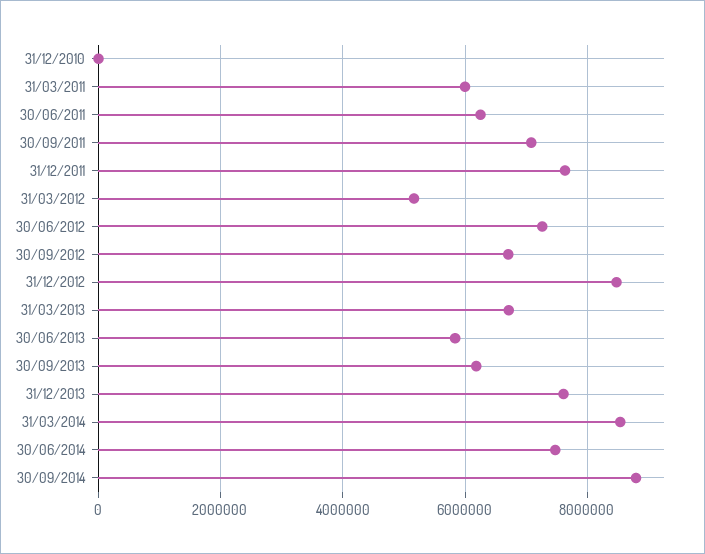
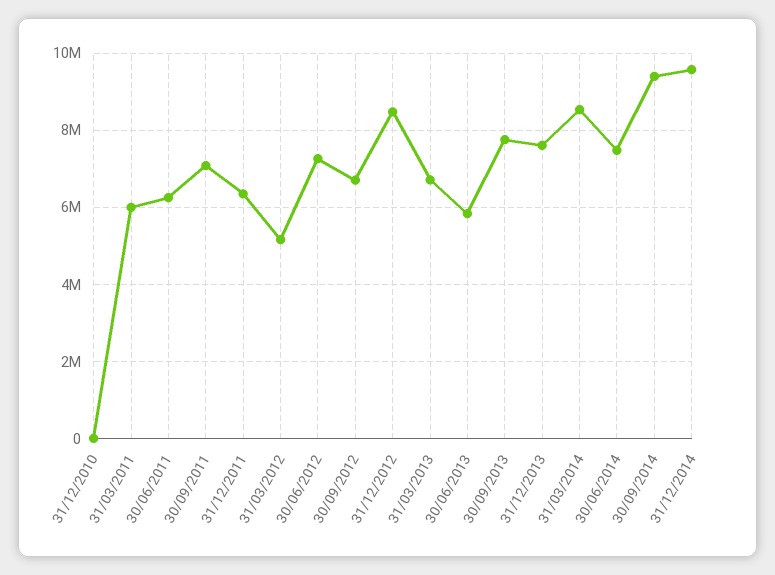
31/12/2011: 7600000 -> 6400000
30/09/2013: 6200000 -> 7800000
30/09/2014: 8800000 -> 9400000
31/12/2014: none -> 9600000

